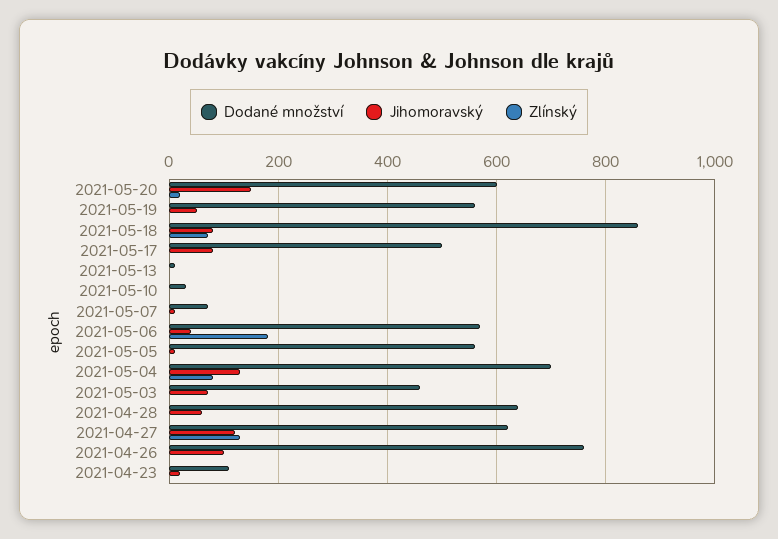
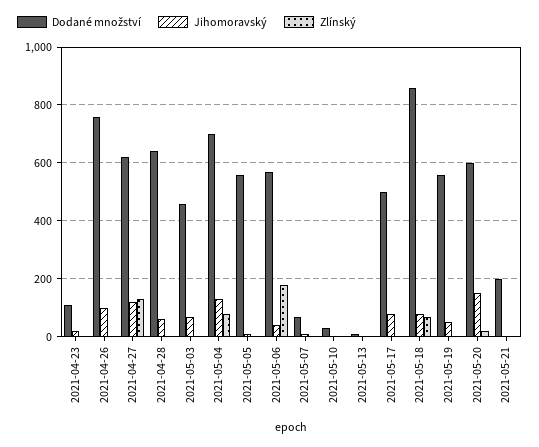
Dodané množství, 2021-05-21: none -> 200
Jihomoravský, 2021-05-21: none -> 0
Zlínský, 2021-05-21: none -> 0

